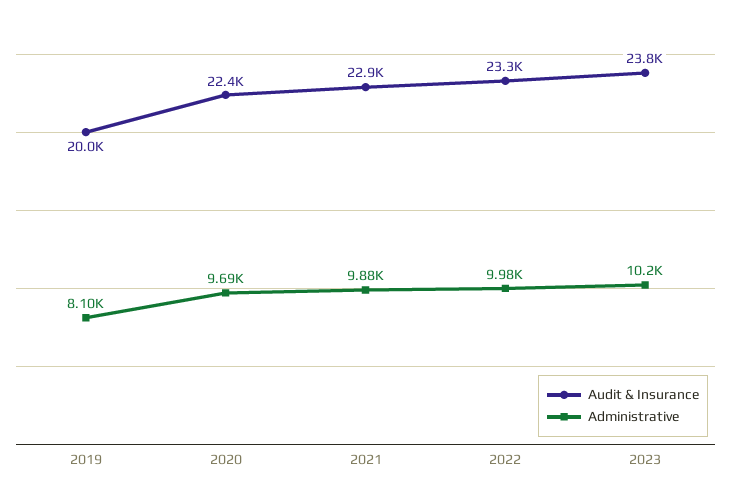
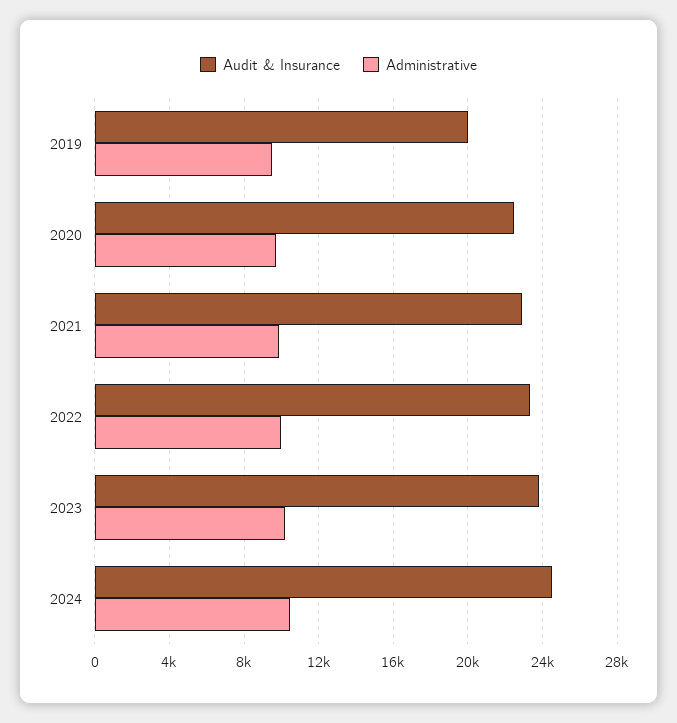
Administrative, 2019: 8100 -> 9500
Audit & Insurance, 2024: none -> 24500
Administrative, 2024: none -> 10500

